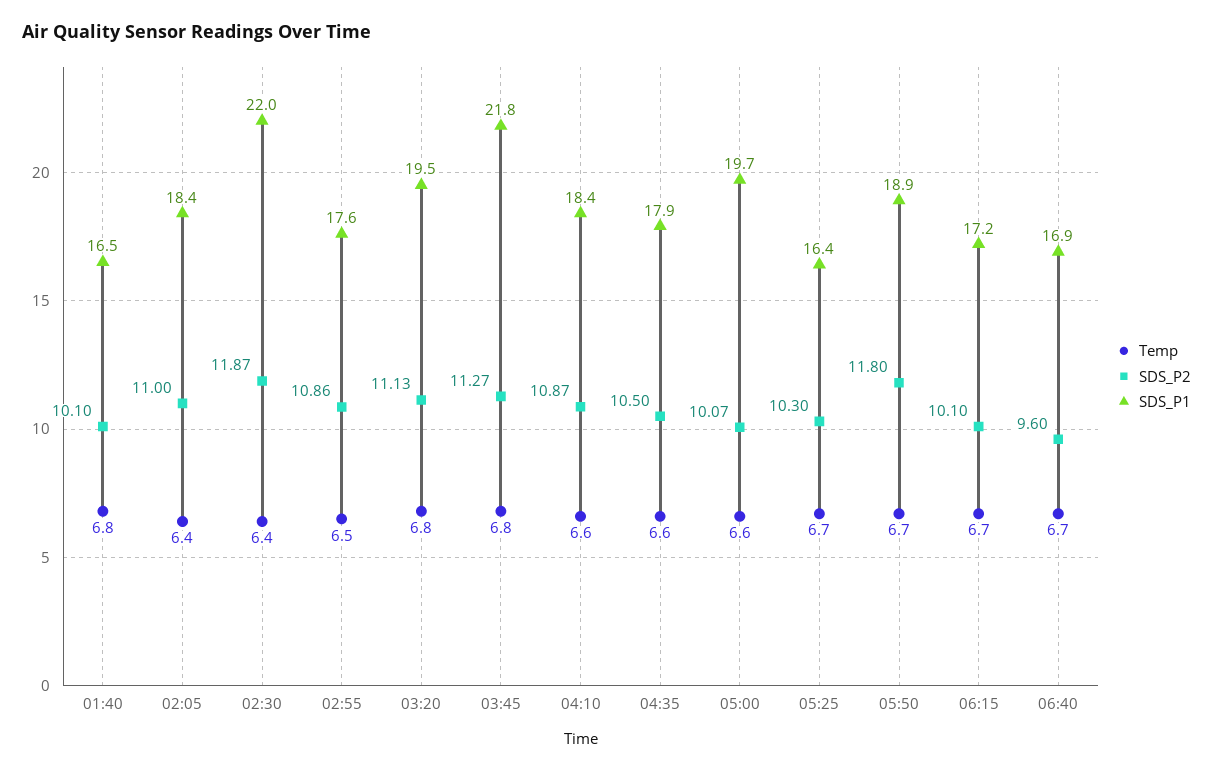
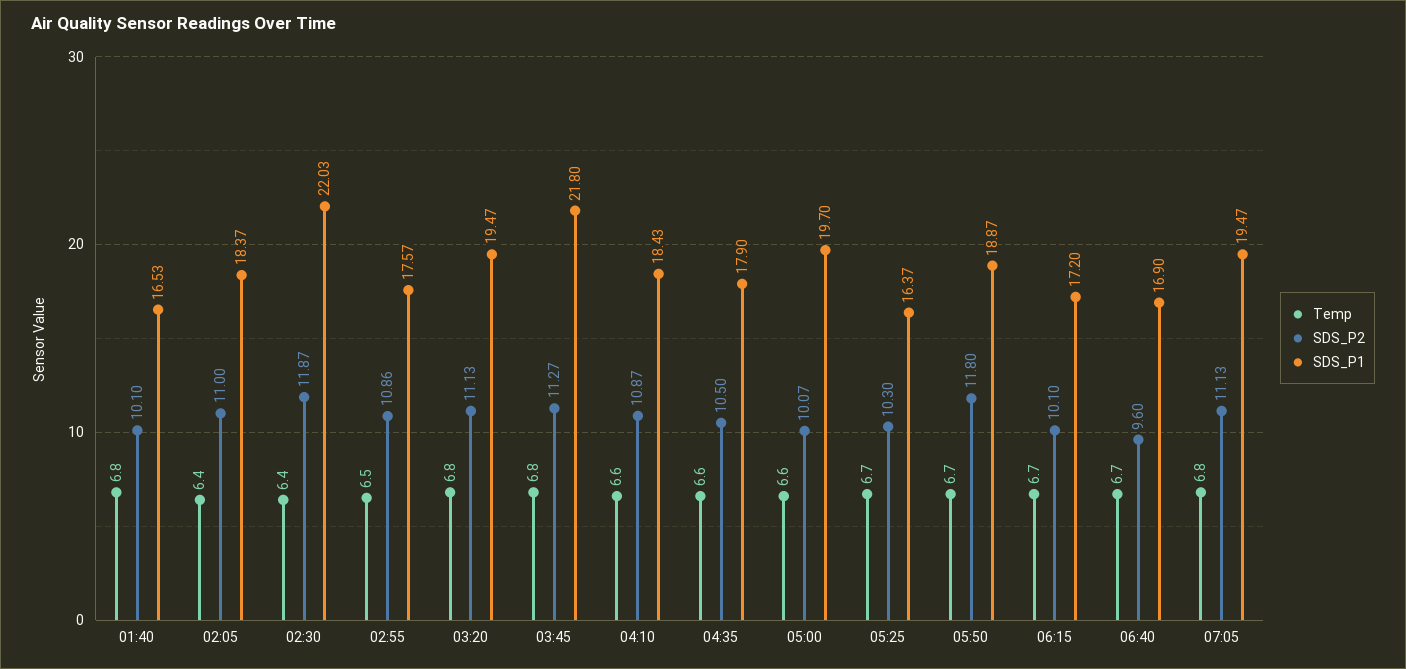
Temp, 07:05: none -> 6.8
SDS_P2, 07:05: none -> 11.13
SDS_P1, 07:05: none -> 19.47

